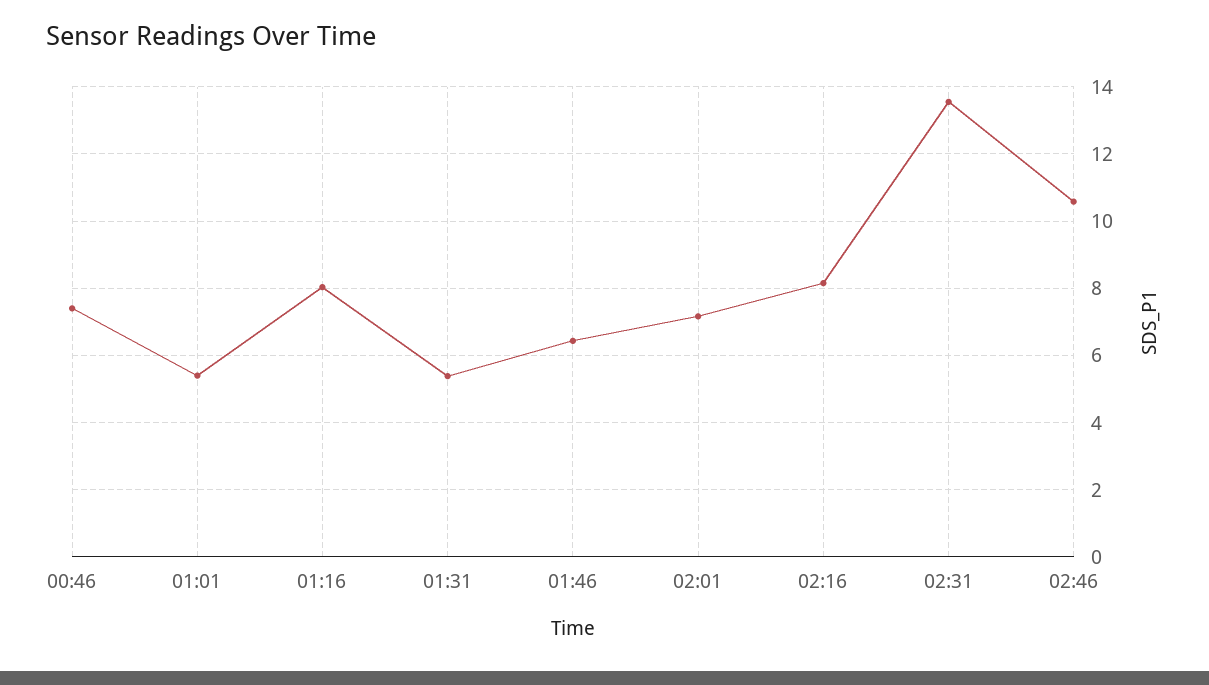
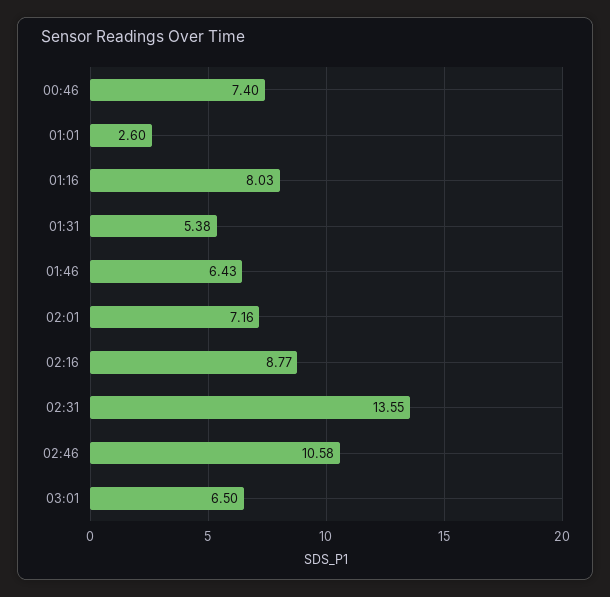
01:01: 5.4 -> 2.6
02:16: 8.2 -> 8.77
03:01: none -> 6.5

